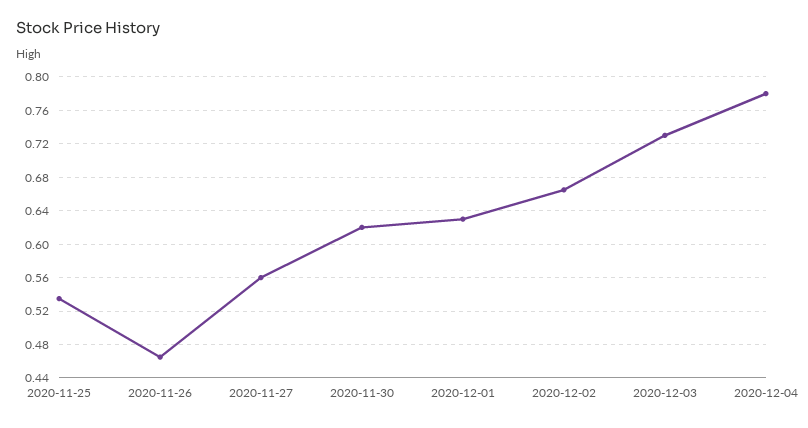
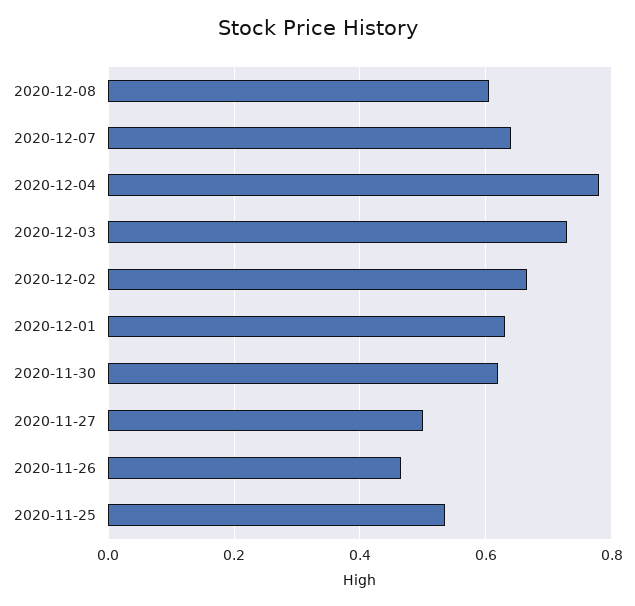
2020-11-27: 0.56 -> 0.5
2020-12-08: none -> 0.6
2020-12-07: none -> 0.64

